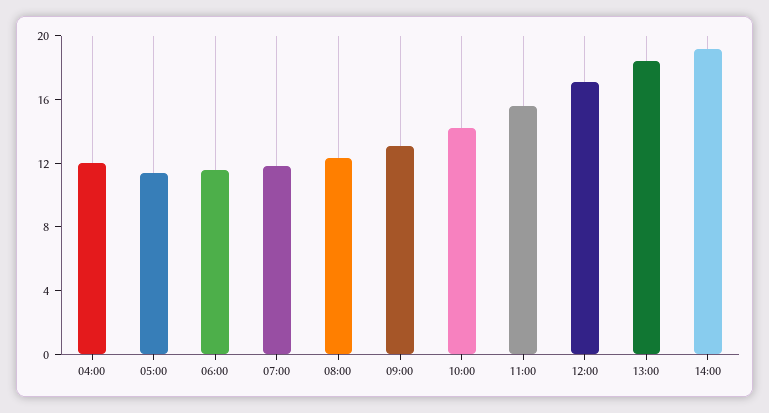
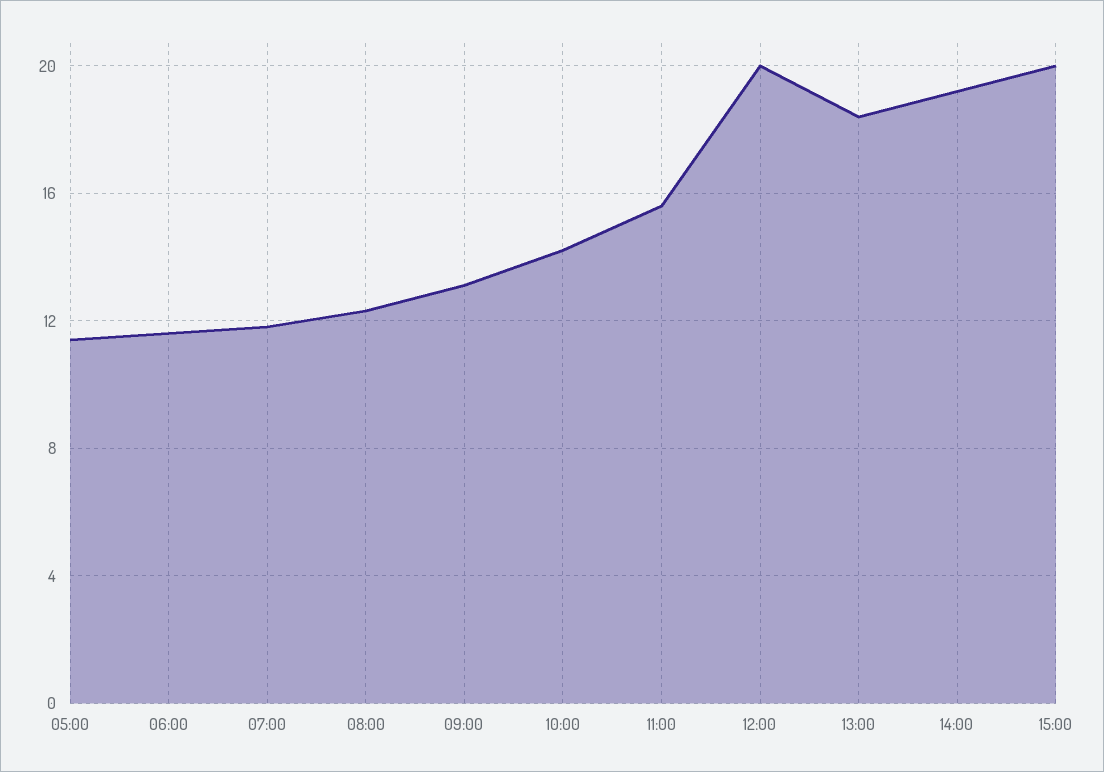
04:00: 12 -> none
12:00: 17 -> 20
15:00: none -> 20

